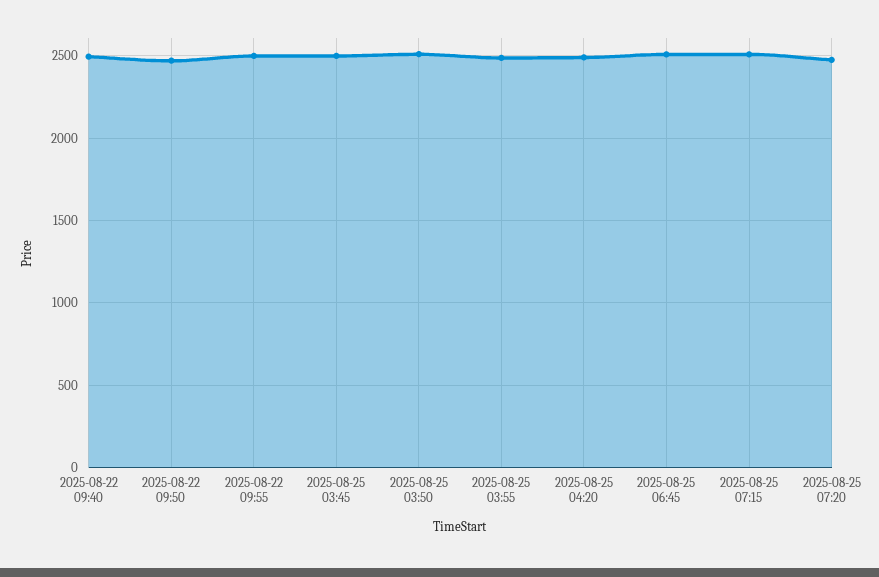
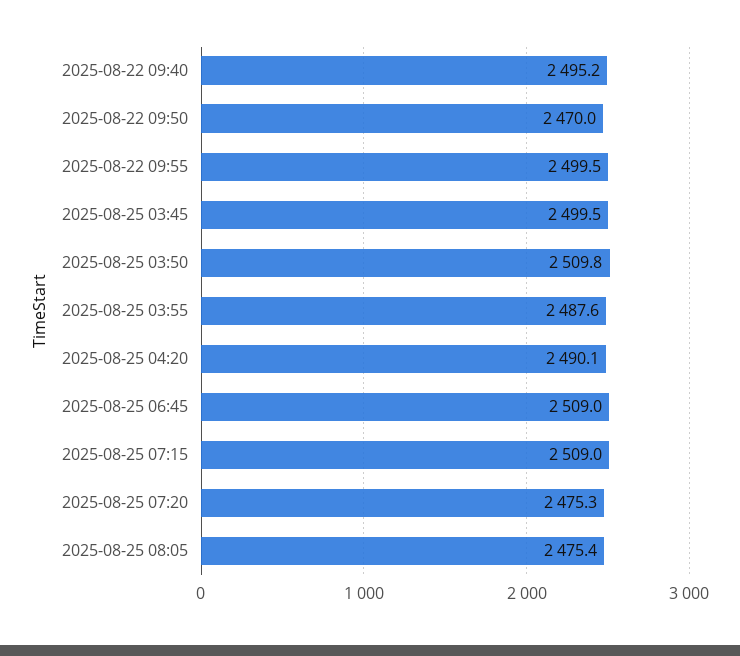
2025-08-25 08:05: none -> 2475.4

